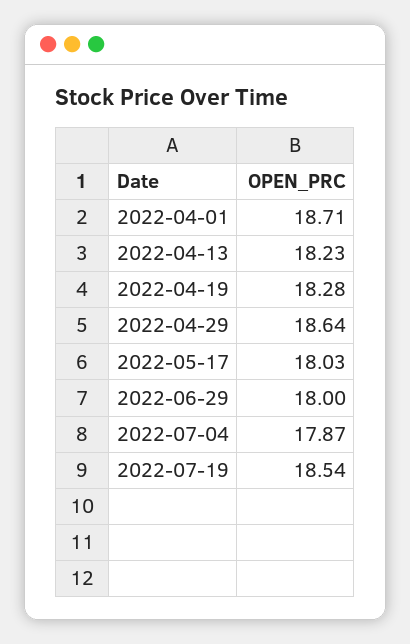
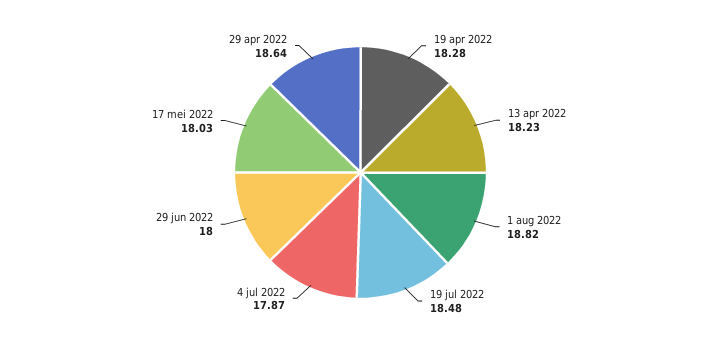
2022-04-01: 18.71 -> none
2022-07-19: 18.54 -> 18.48
1 aug 2022: none -> 18.82

